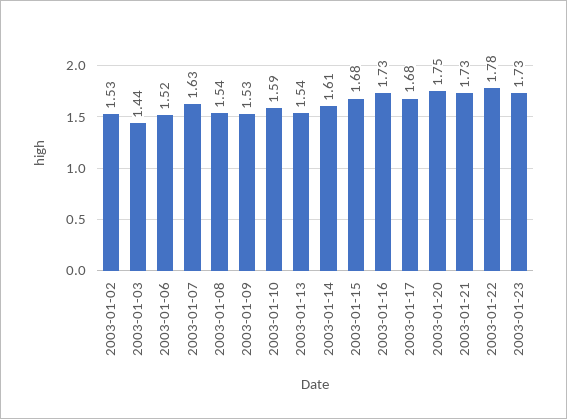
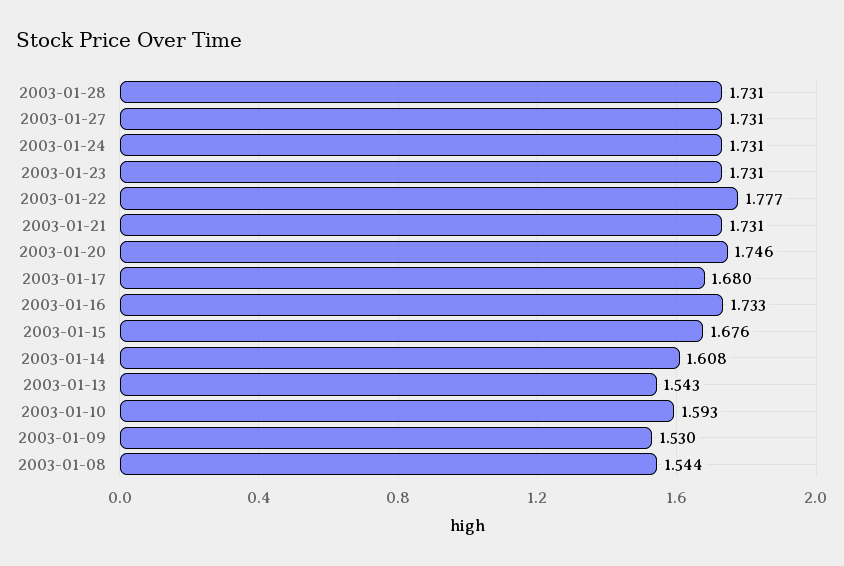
2003-01-02: 1.53 -> none
2003-01-03: 1.44 -> none
2003-01-06: 1.52 -> none
2003-01-07: 1.63 -> none
2003-01-28: none -> 1.731
2003-01-27: none -> 1.731
2003-01-24: none -> 1.731

